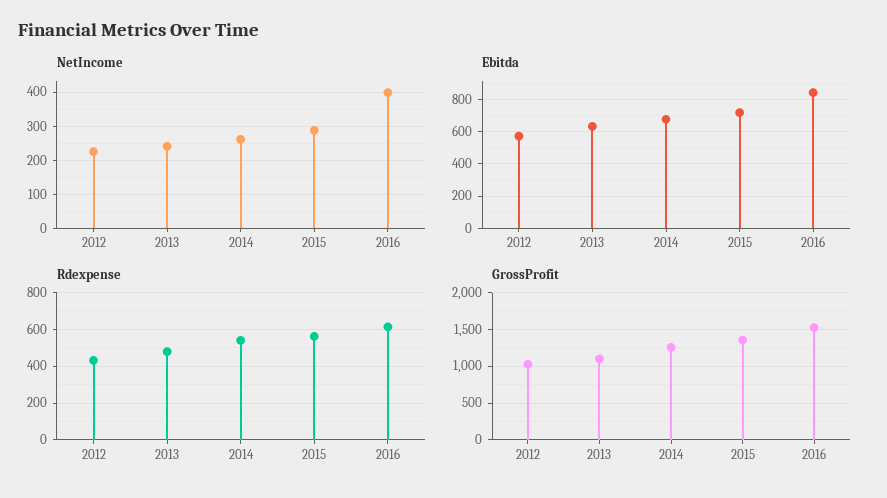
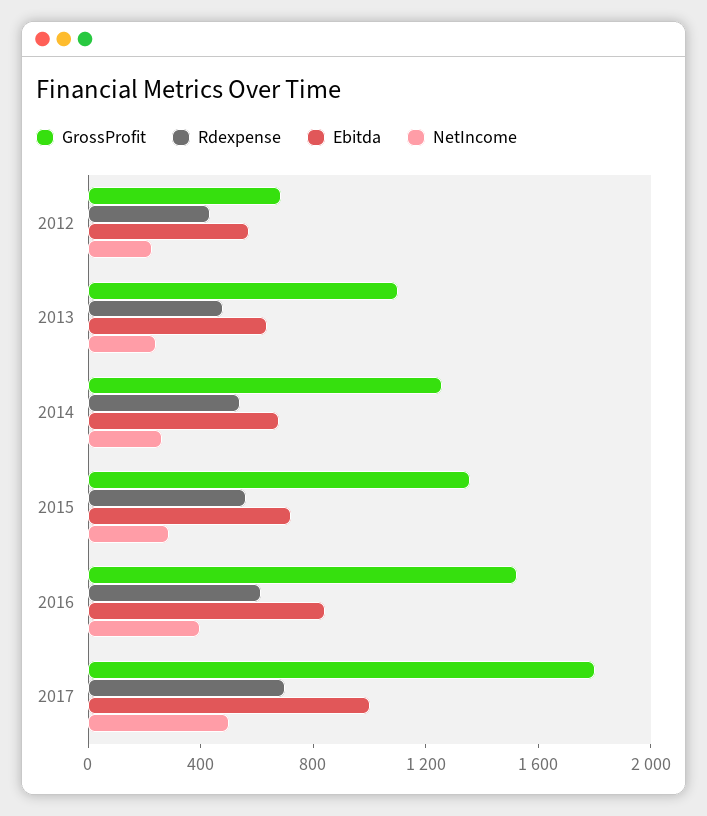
GrossProfit, 2012: 1000 -> 700
GrossProfit, 2017: none -> 1800
Rdexpense, 2017: none -> 700
Ebitda, 2017: none -> 1000
NetIncome, 2017: none -> 500

